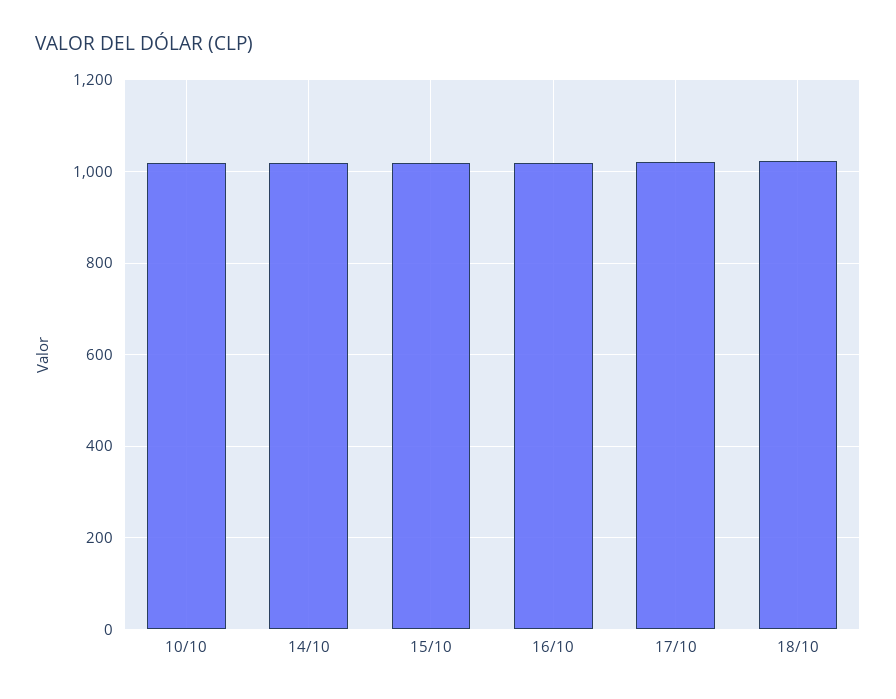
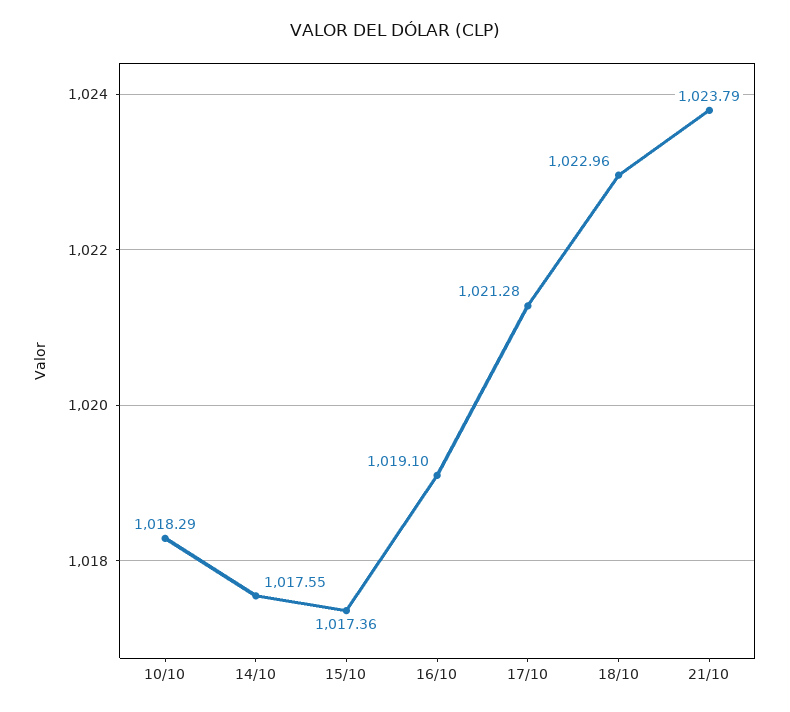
21/10: none -> 1023.79

